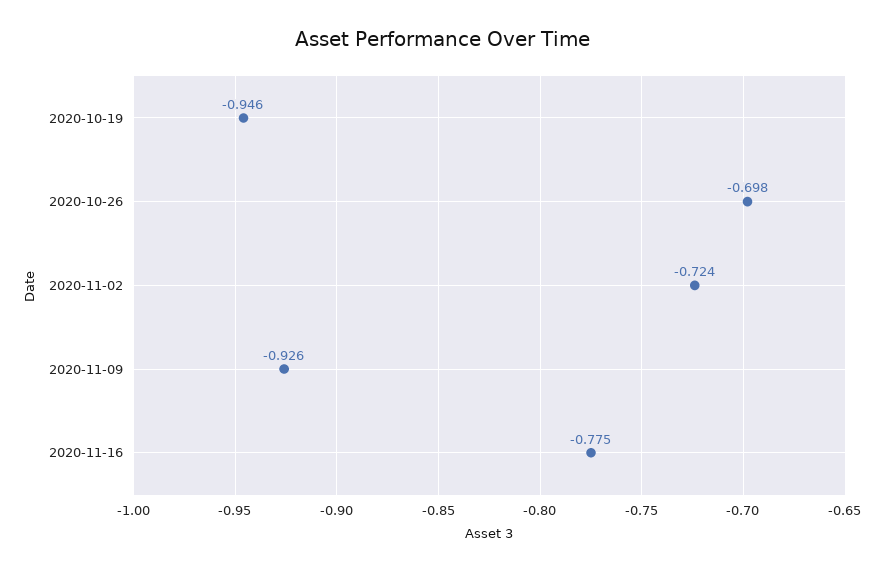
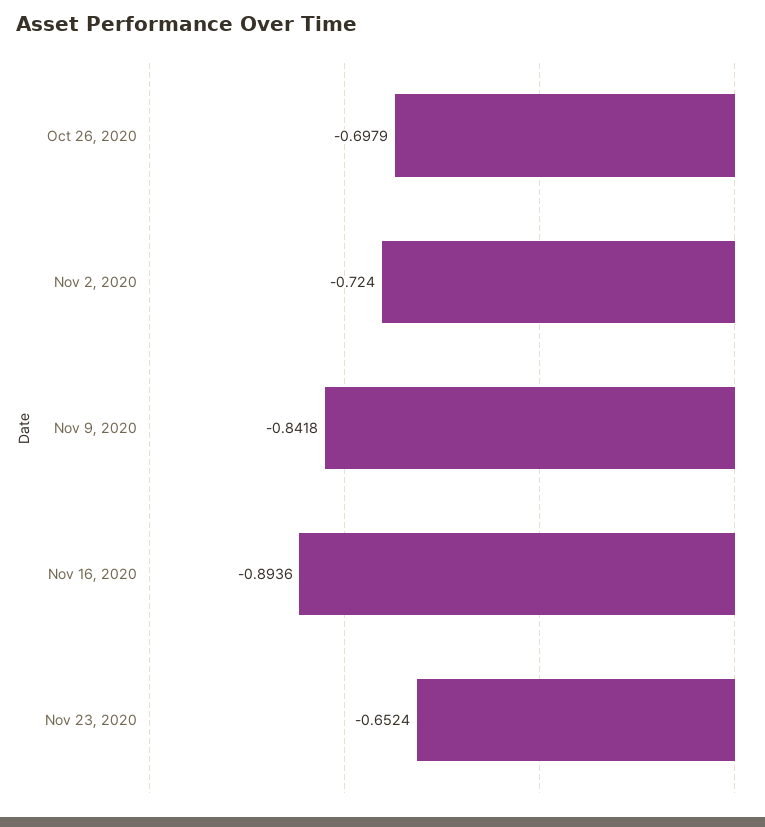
2020-10-19: -0.946 -> none
2020-11-09: -0.926 -> -0.8418
2020-11-16: -0.775 -> -0.8936
Nov 23, 2020: none -> -0.6524

